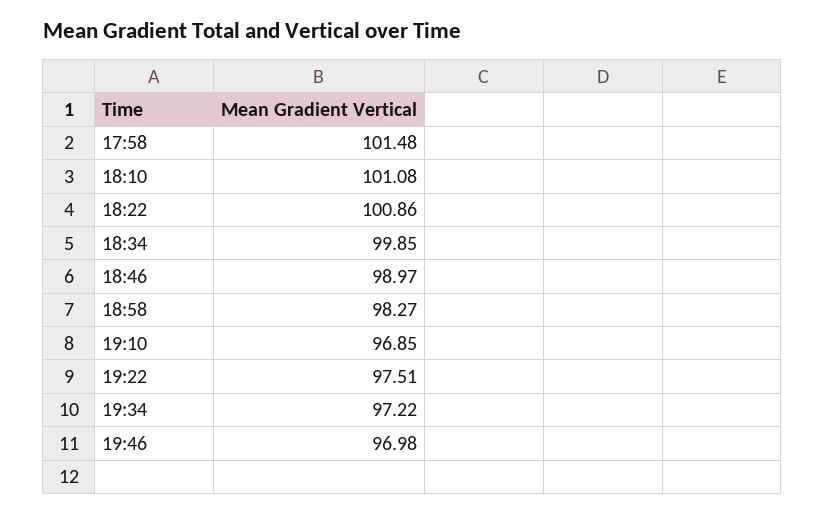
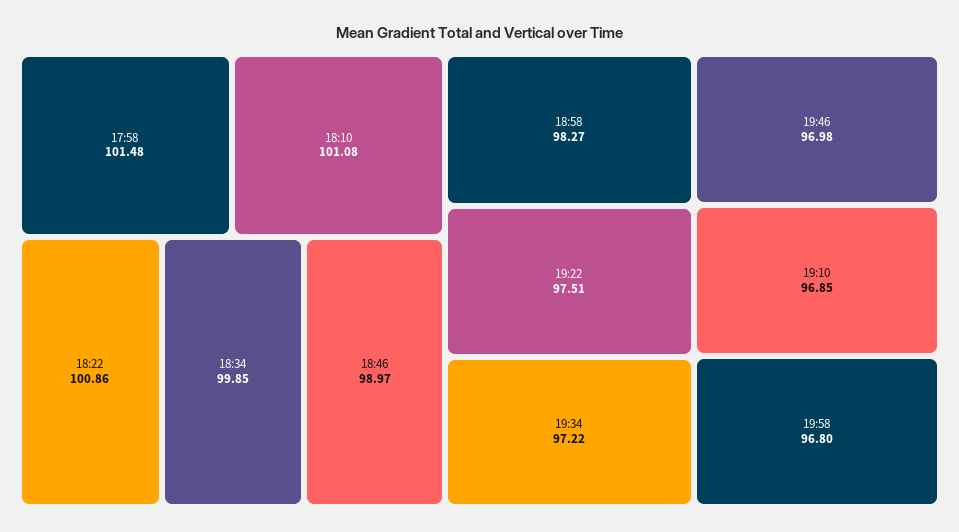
19:58: none -> 96.8

